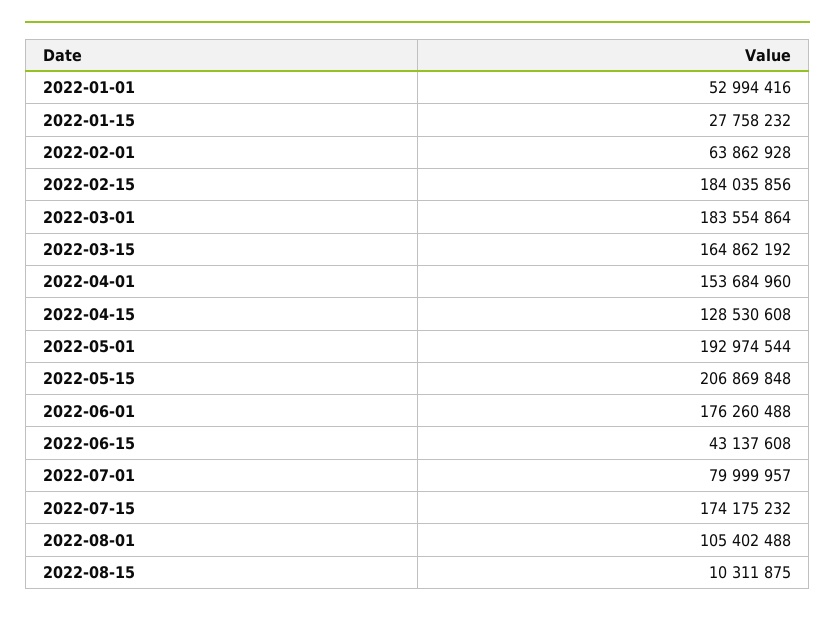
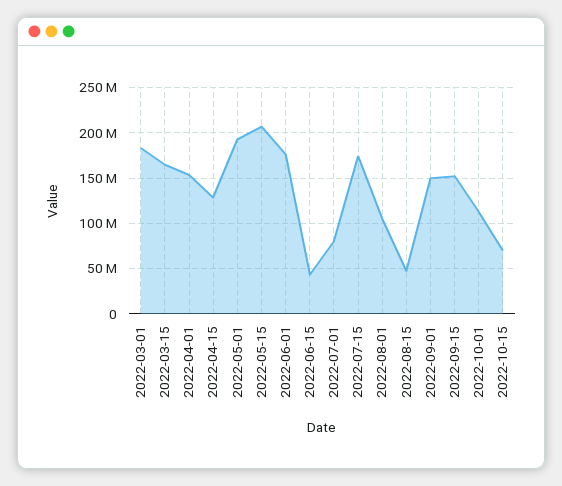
2022-01-01: 52994416 -> none
2022-01-15: 27758232 -> none
2022-02-01: 63862928 -> none
2022-02-15: 184035856 -> none
2022-08-15: 10311875 -> 50000000
2022-09-01: none -> 150000000
2022-09-15: none -> 150000000
2022-10-01: none -> 110000000
2022-10-15: none -> 70000000

